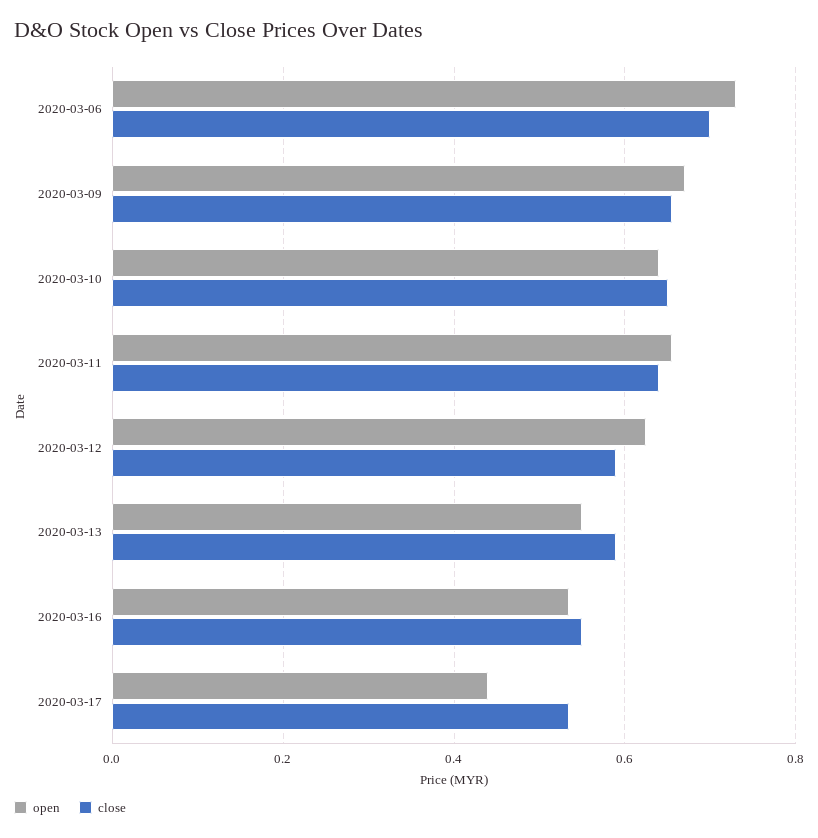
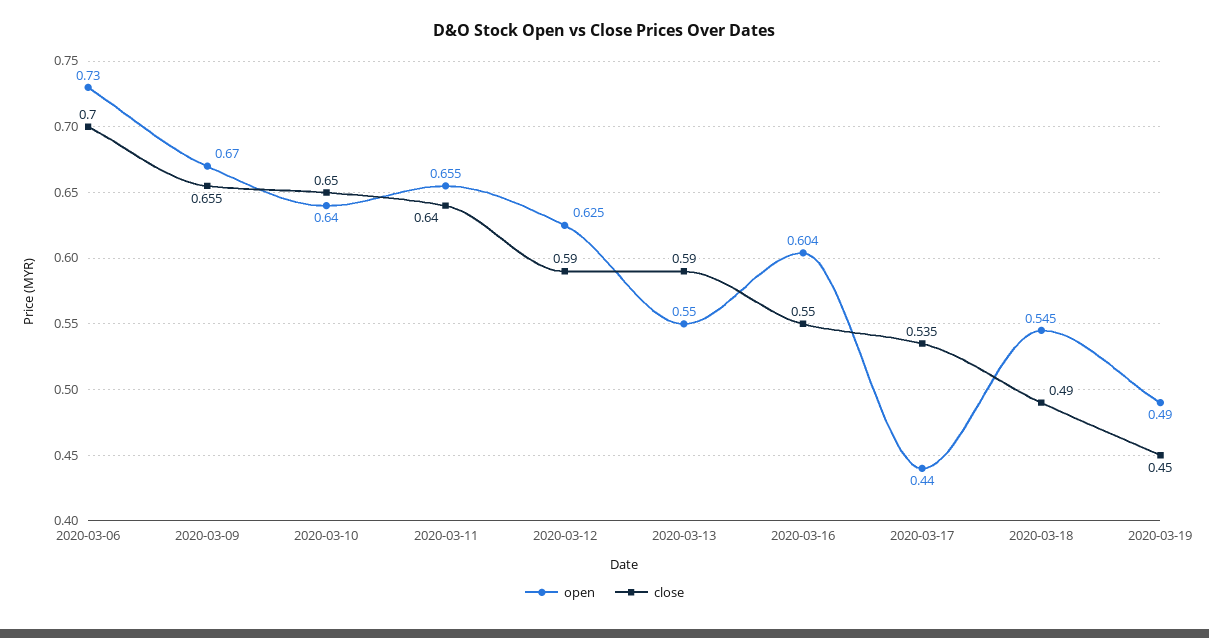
open, 2020-03-16: 0.54 -> 0.604
open, 2020-03-18: none -> 0.545
close, 2020-03-18: none -> 0.49
open, 2020-03-19: none -> 0.49
close, 2020-03-19: none -> 0.45

